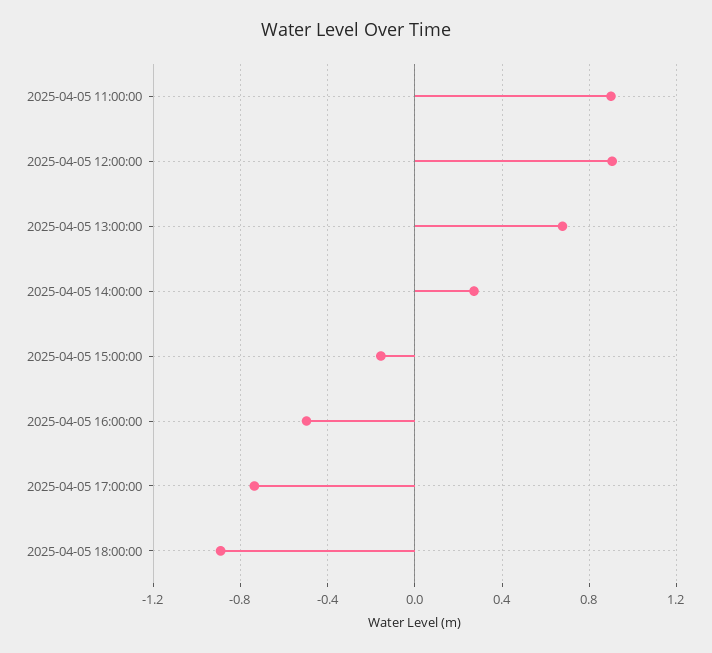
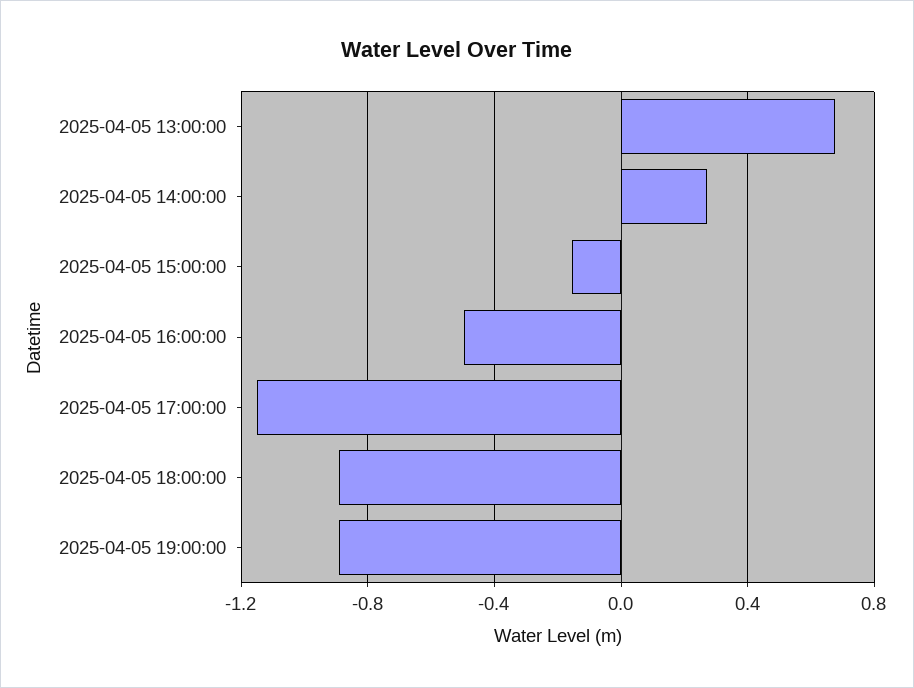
2025-04-05 11:00:00: 0.9 -> none
2025-04-05 12:00:00: 0.9 -> none
2025-04-05 17:00:00: -0.75 -> -1.15
2025-04-05 19:00:00: none -> -0.9

